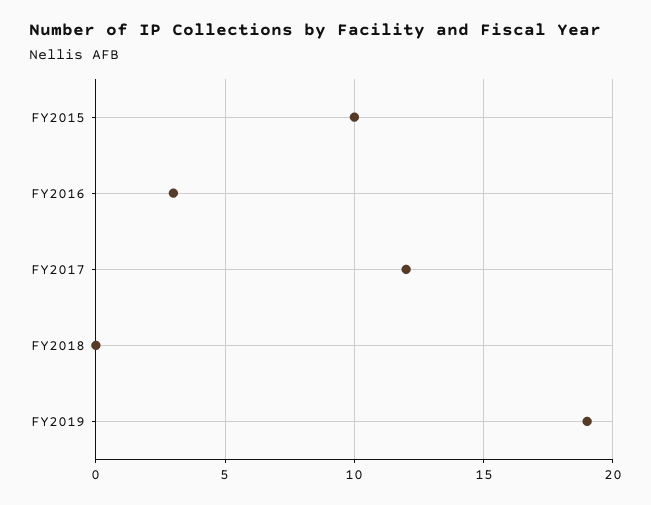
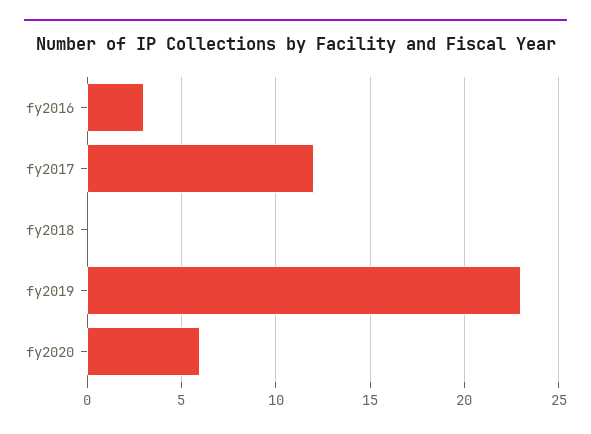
FY2015: 10 -> none
FY2019: 19 -> 23
fy2020: none -> 6

